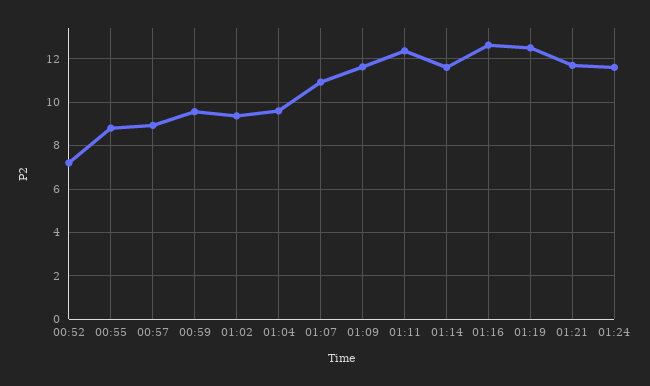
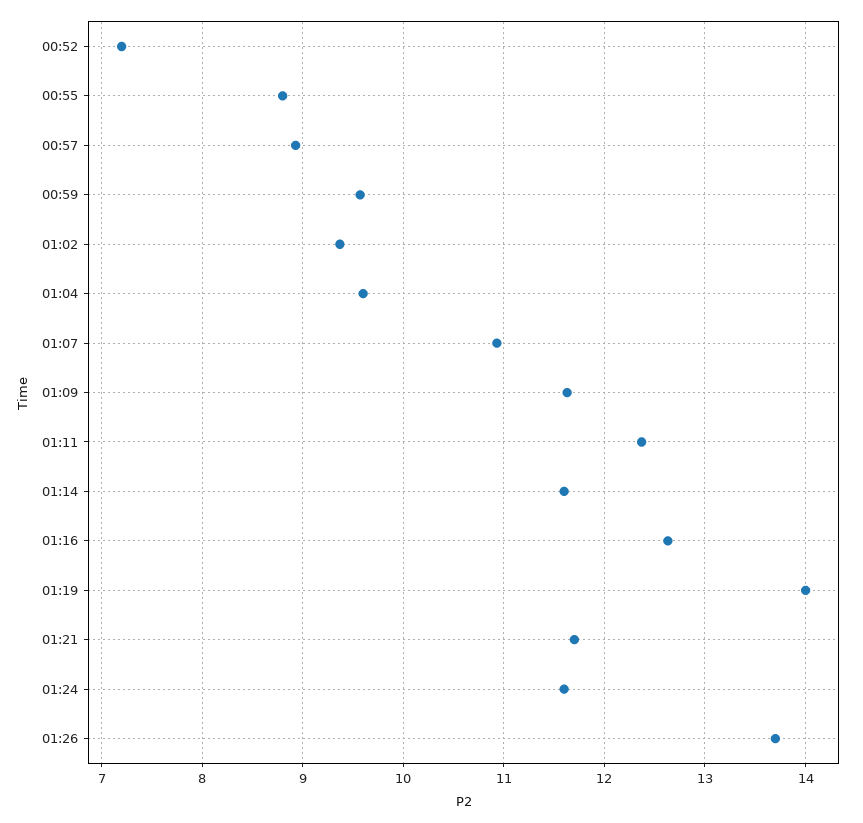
01:19: 12.5 -> 14
01:26: none -> 13.7

